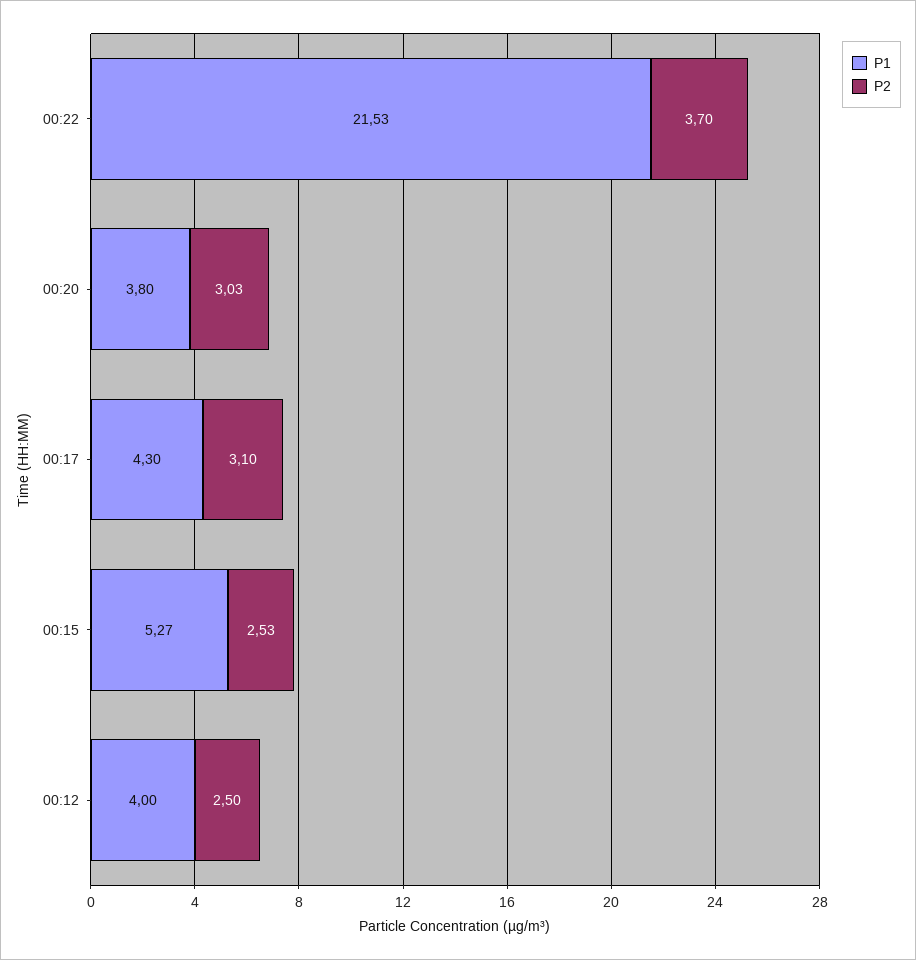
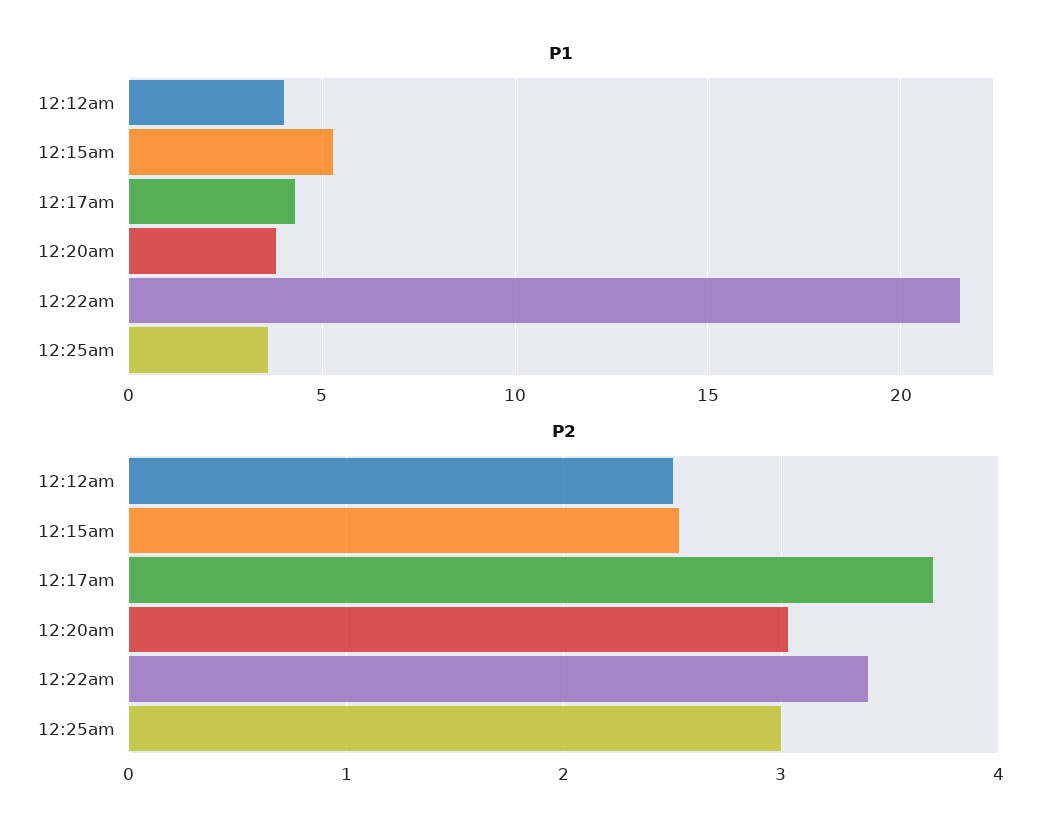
P2, 00:22: 3.7 -> 3.4
P2, 00:17: 3.1 -> 3.7
P1, 12:25am: none -> 3.5
P2, 12:25am: none -> 3

